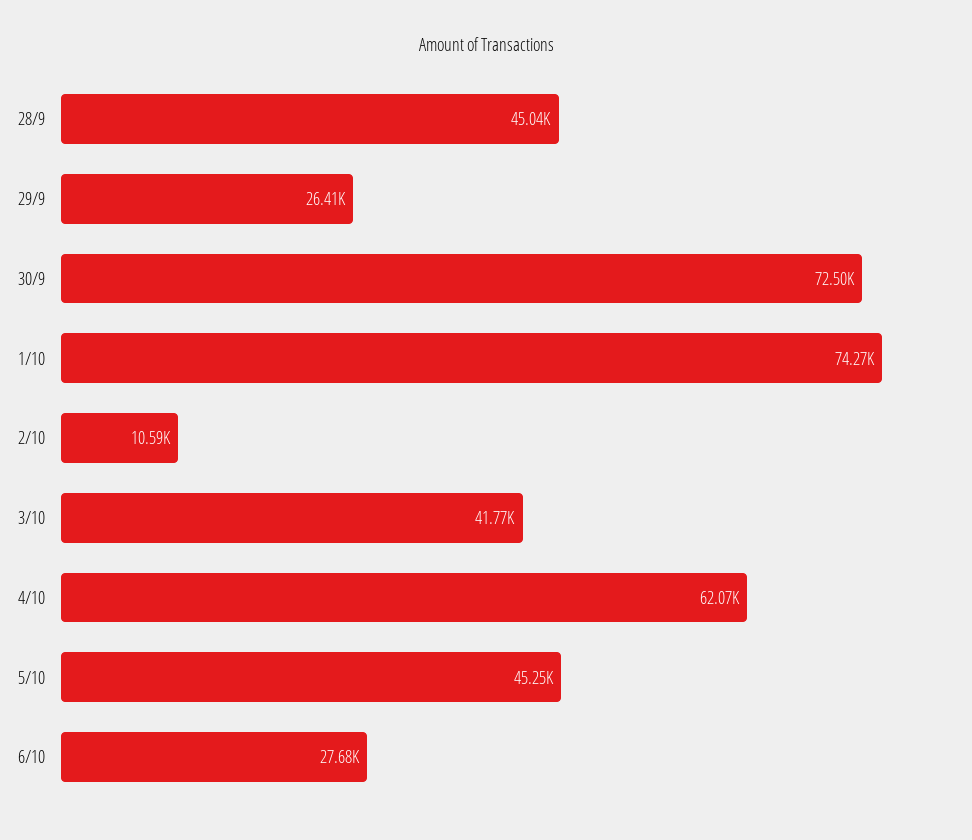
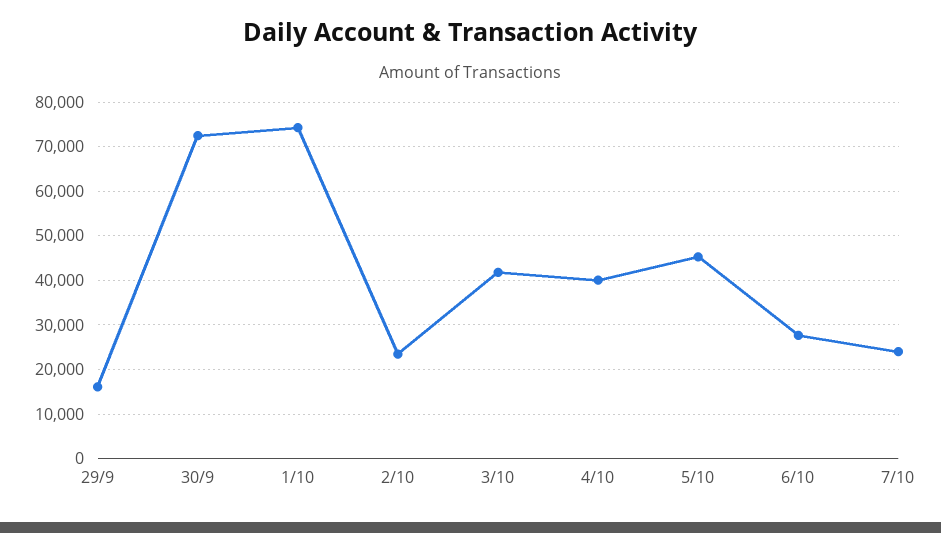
28/9: 45040 -> none
29/9: 26410 -> 16000
2/10: 10590 -> 24000
4/10: 62070 -> 40000
7/10: none -> 24000

